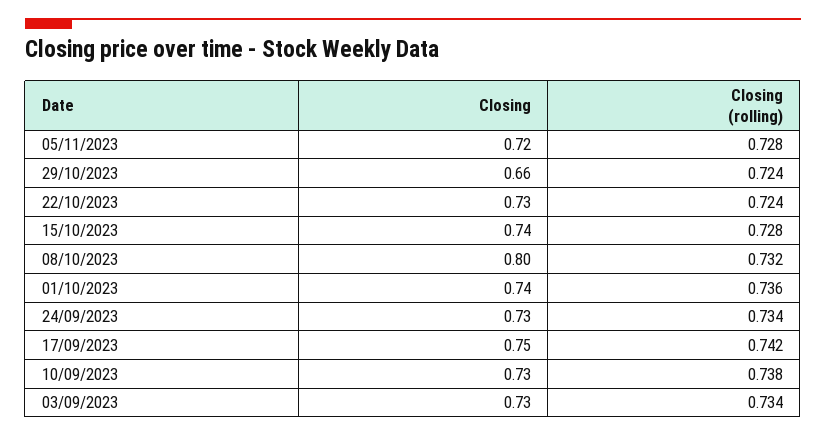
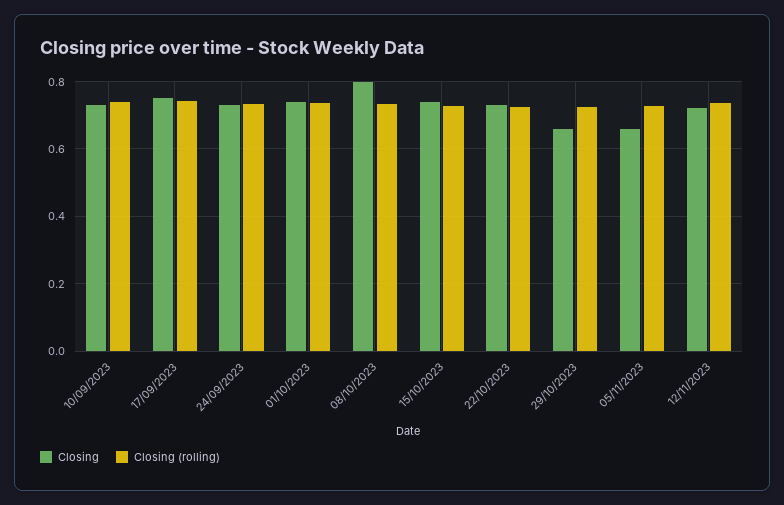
Closing, 05/11/2023: 0.72 -> 0.66
Closing, 03/09/2023: 0.73 -> none
Closing (rolling), 03/09/2023: 0.734 -> none
Closing, 12/11/2023: none -> 0.72
Closing (rolling), 12/11/2023: none -> 0.74

